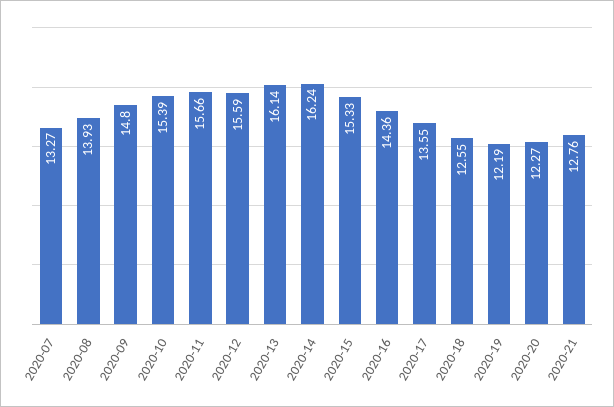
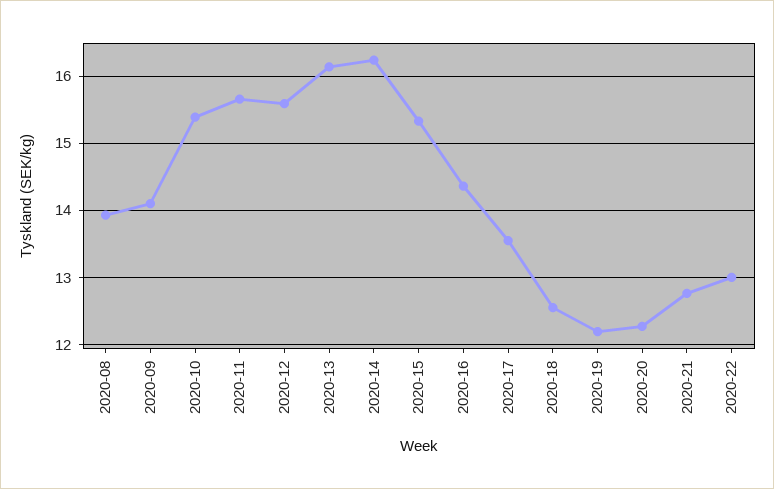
2020-07: 13.27 -> none
2020-09: 14.8 -> 14.1
2020-22: none -> 13

